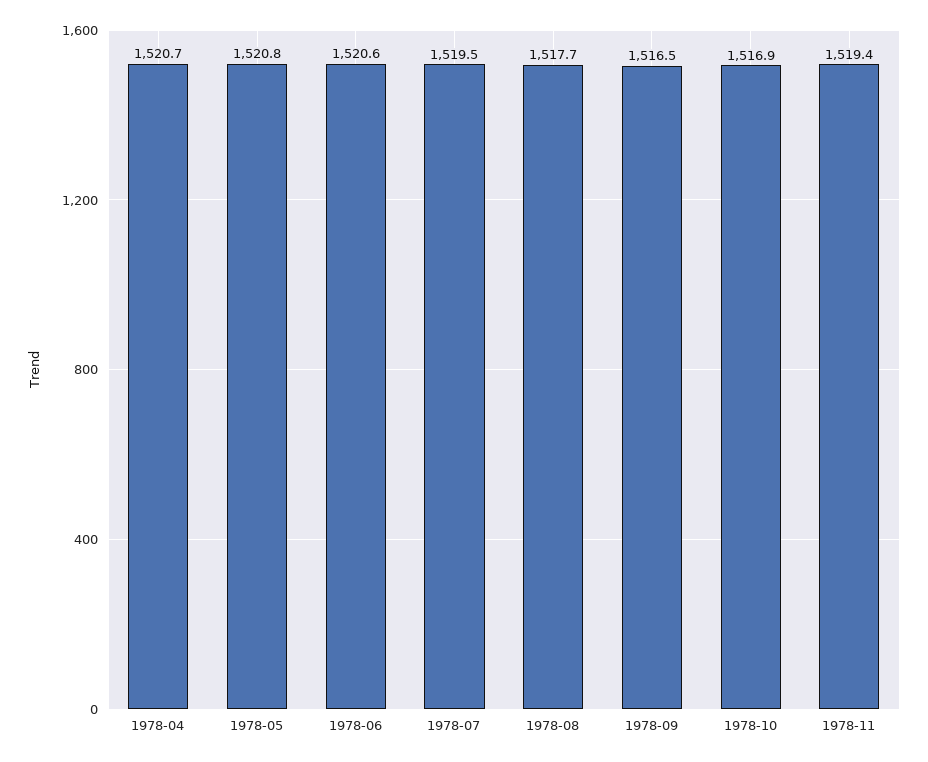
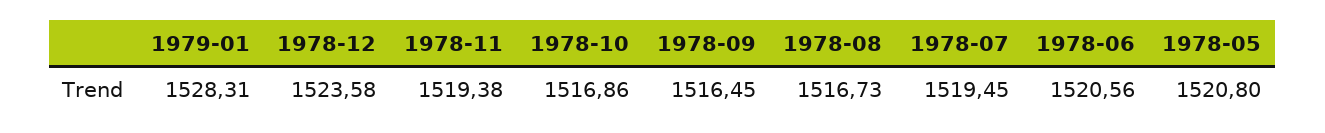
1978-04: 1520.7 -> none
1978-08: 1517.7 -> 1516.73
1979-01: none -> 1528.31
1978-12: none -> 1523.58

